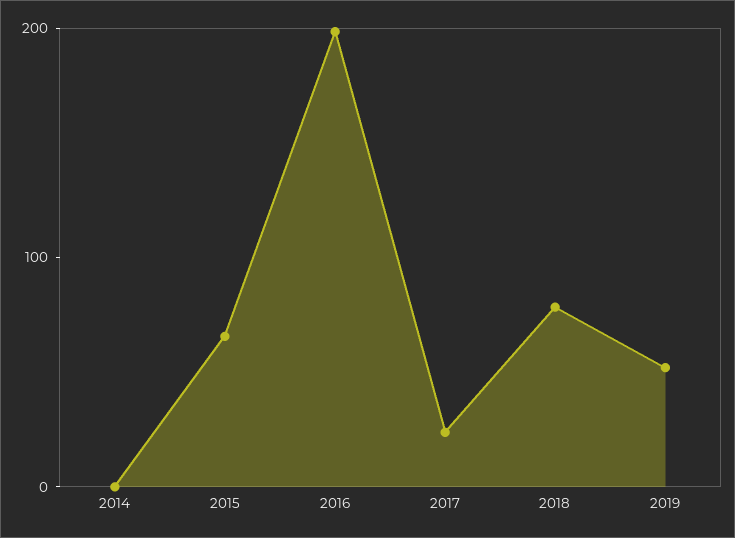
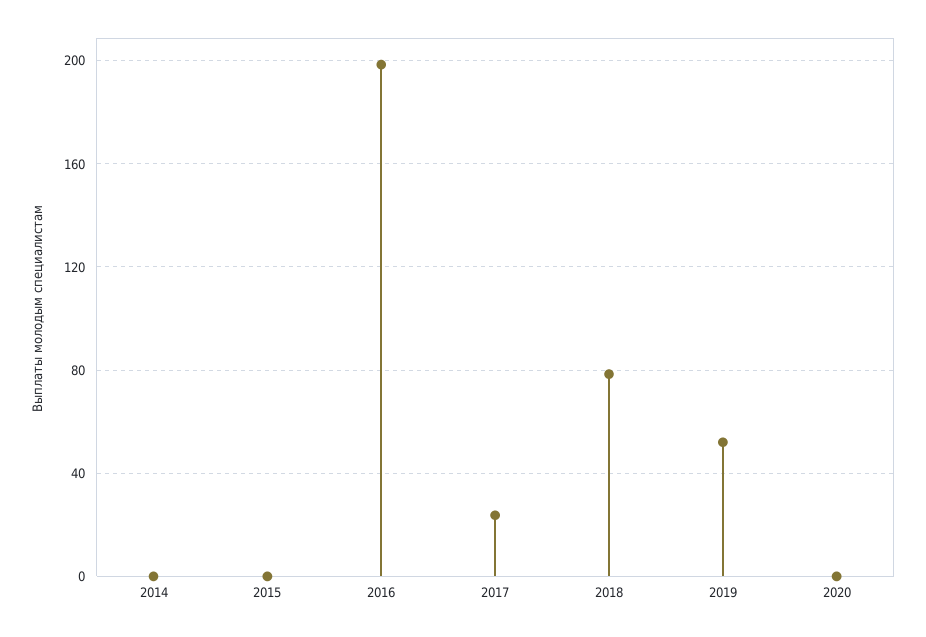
2015: 60 -> 0
2020: none -> 0

